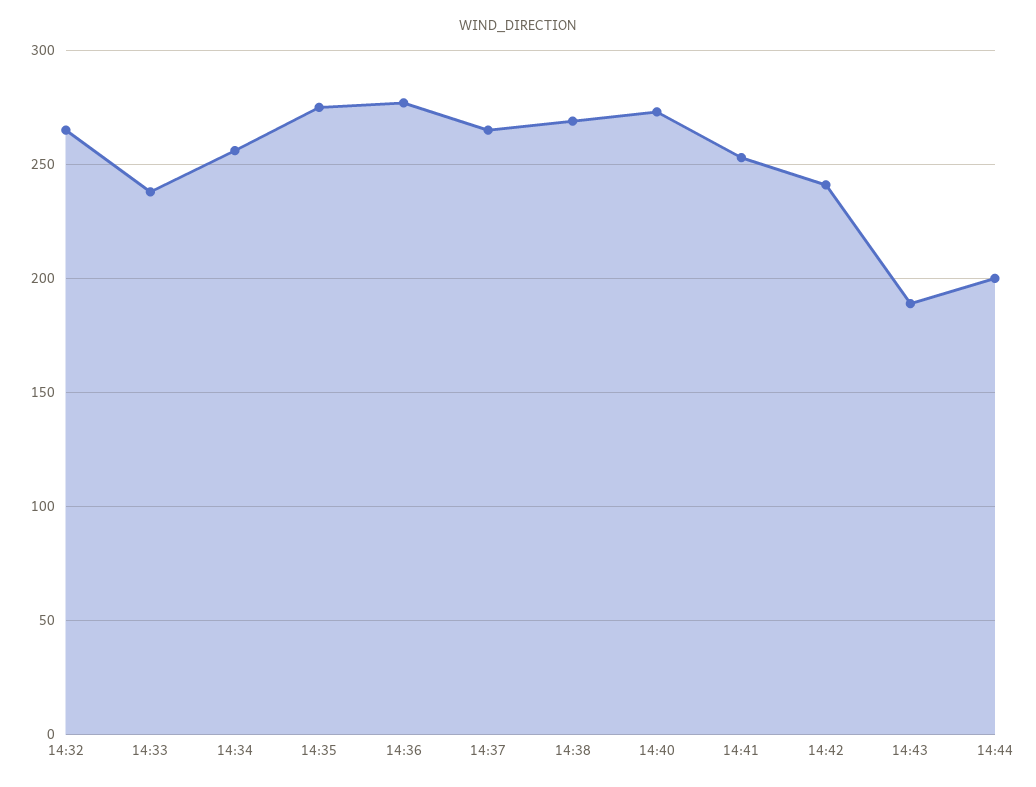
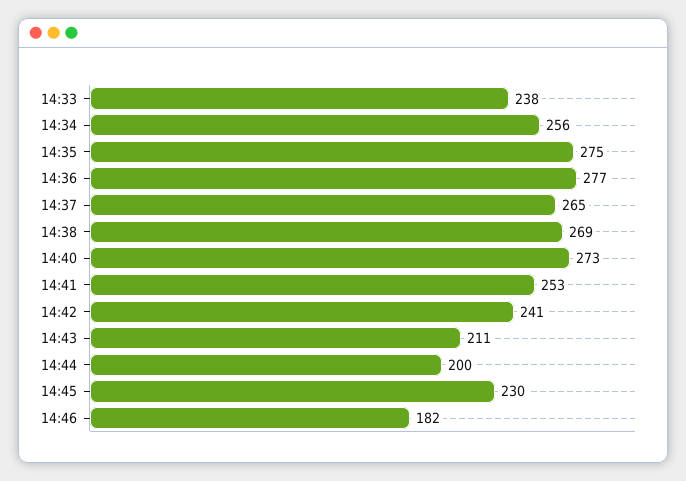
14:32: 265 -> none
14:43: 190 -> 211
14:45: none -> 230
14:46: none -> 182

